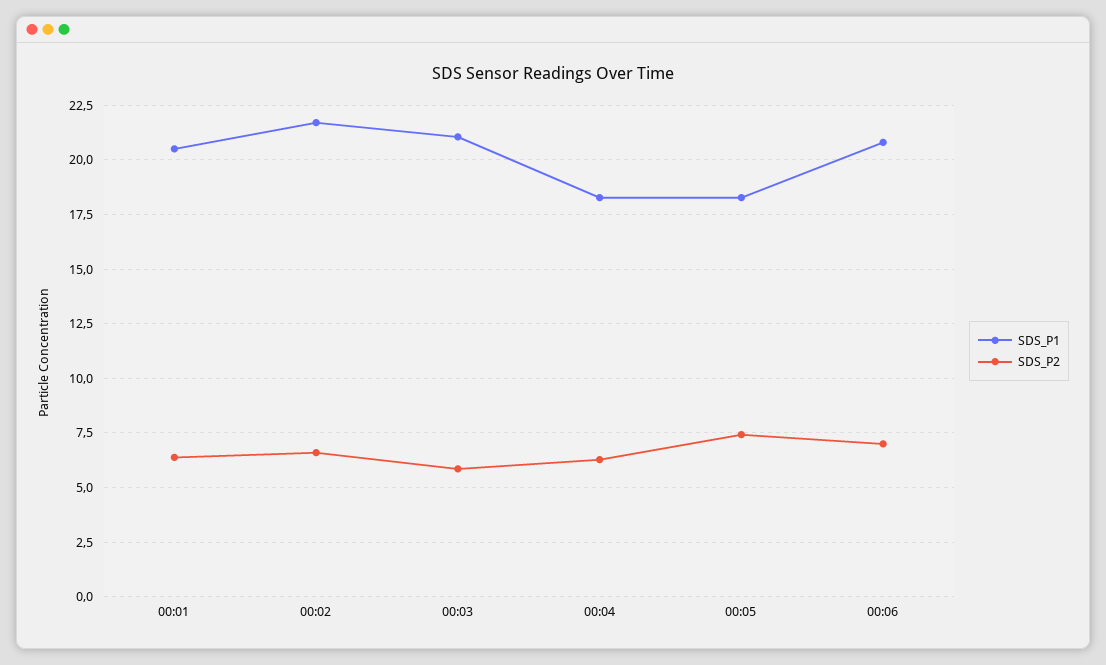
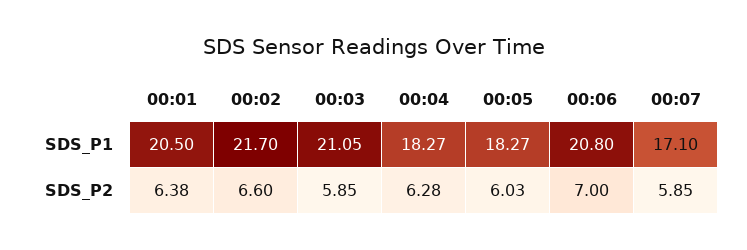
SDS_P2, 00:05: 7.5 -> 6.03
SDS_P1, 00:07: none -> 17.1
SDS_P2, 00:07: none -> 5.85

